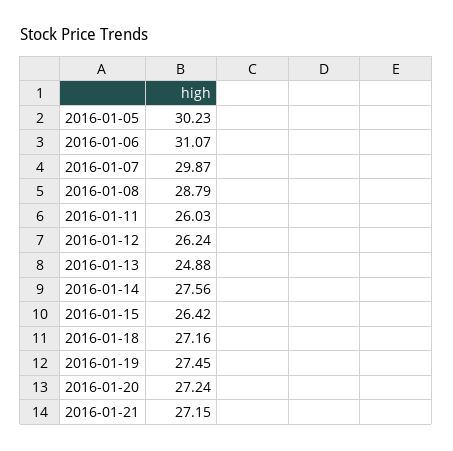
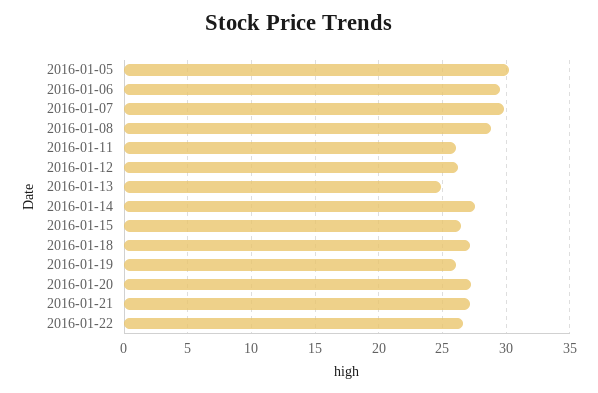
2016-01-06: 31.07 -> 29.5
2016-01-19: 27.45 -> 26
2016-01-22: none -> 26.5

